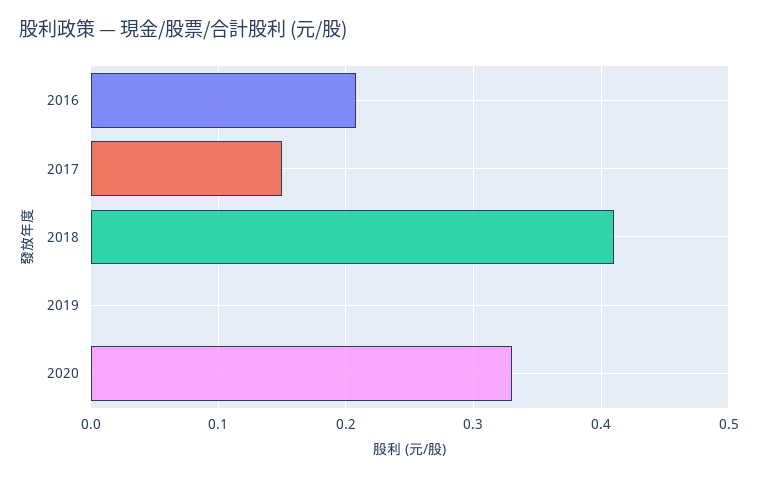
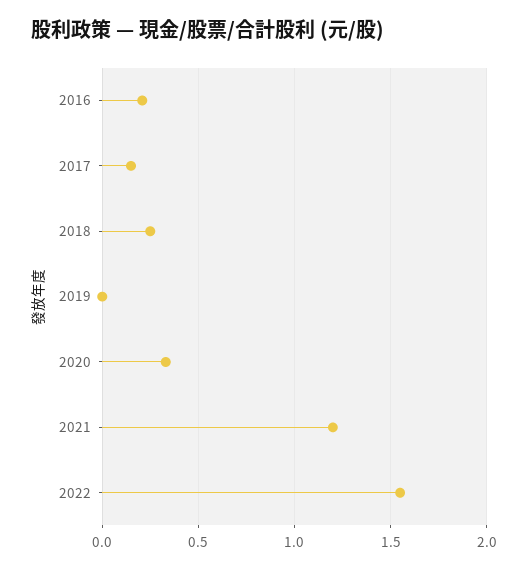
2018: 0.41 -> 0.25
2021: none -> 1.2
2022: none -> 1.55

